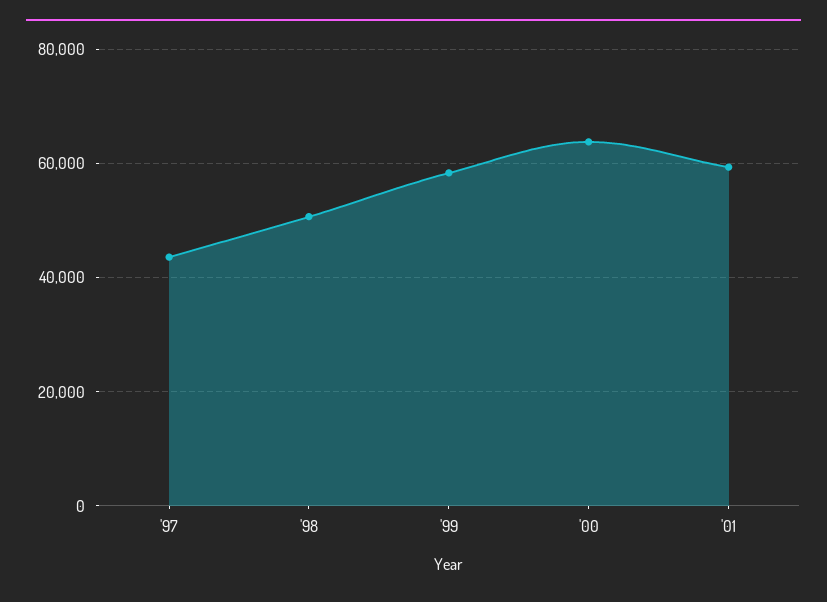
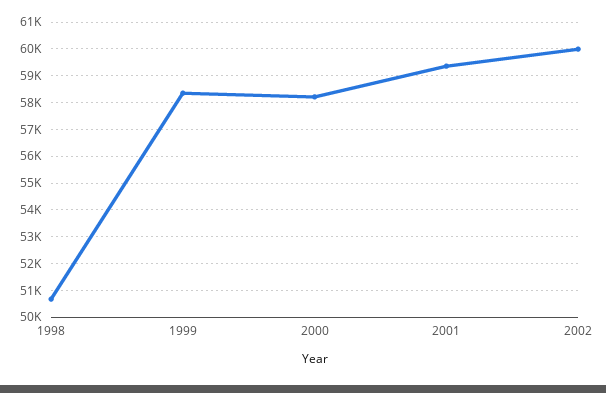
'97: 44000 -> none
'00: 64000 -> 58250
2002: none -> 60000

